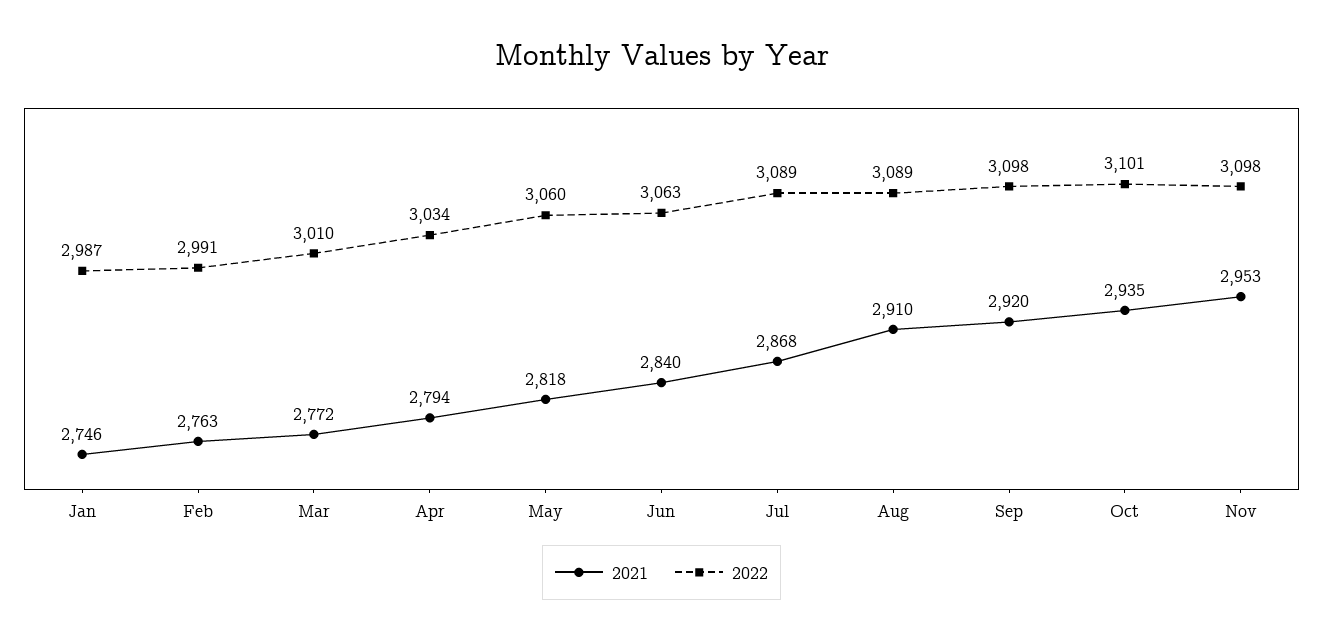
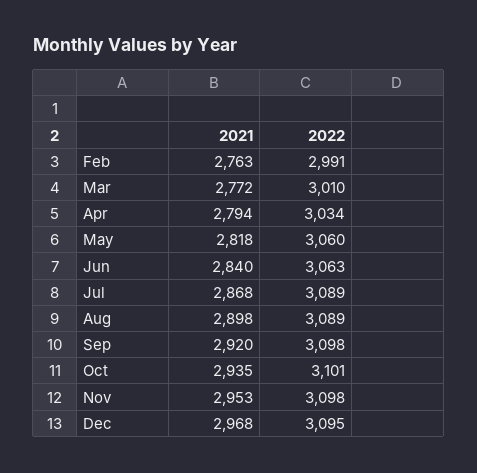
2021, Jan: 2746 -> none
2022, Jan: 2987 -> none
2021, Aug: 2910 -> 2898
2021, Dec: none -> 2968
2022, Dec: none -> 3095

